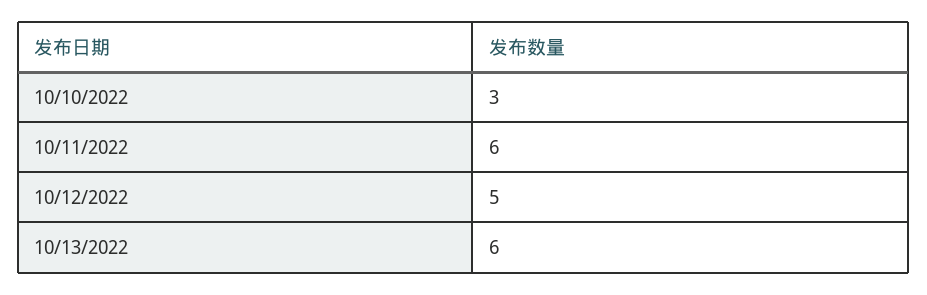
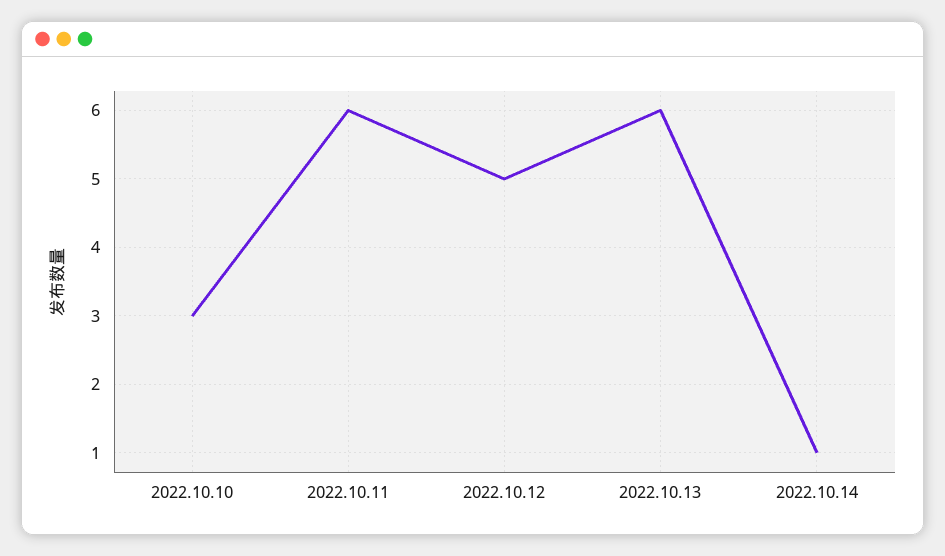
2022.10.14: none -> 1

